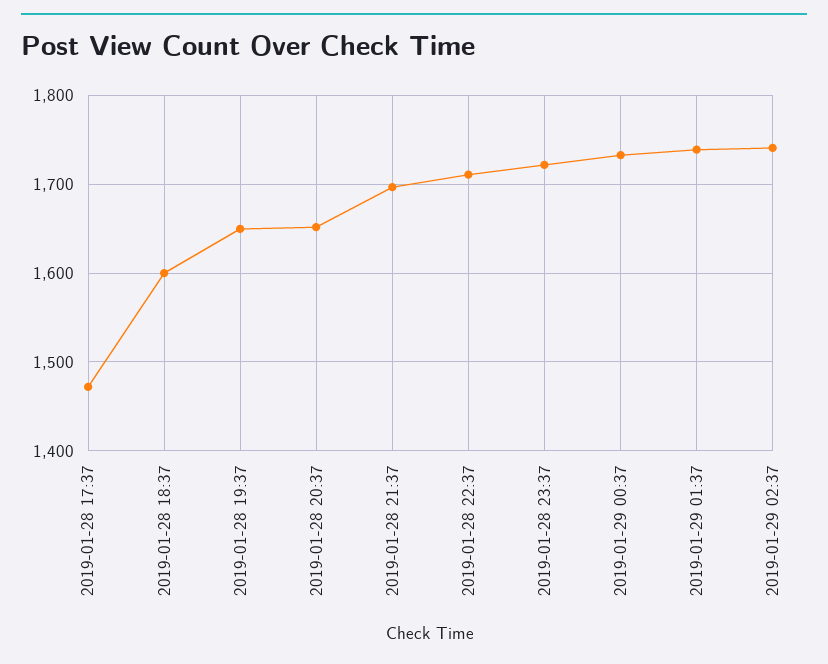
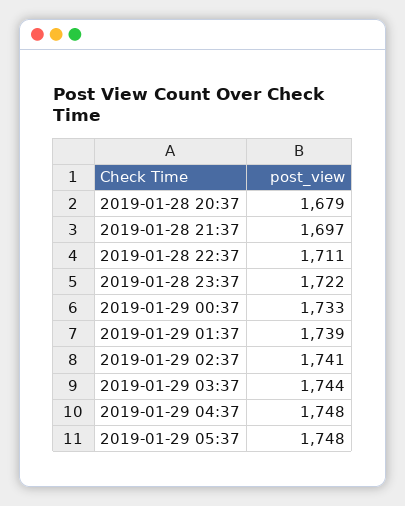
2019-01-28 17:37: 1470 -> none
2019-01-28 18:37: 1600 -> none
2019-01-28 19:37: 1650 -> none
2019-01-28 20:37: 1650 -> 1679
2019-01-29 03:37: none -> 1744
2019-01-29 04:37: none -> 1748
2019-01-29 05:37: none -> 1748

